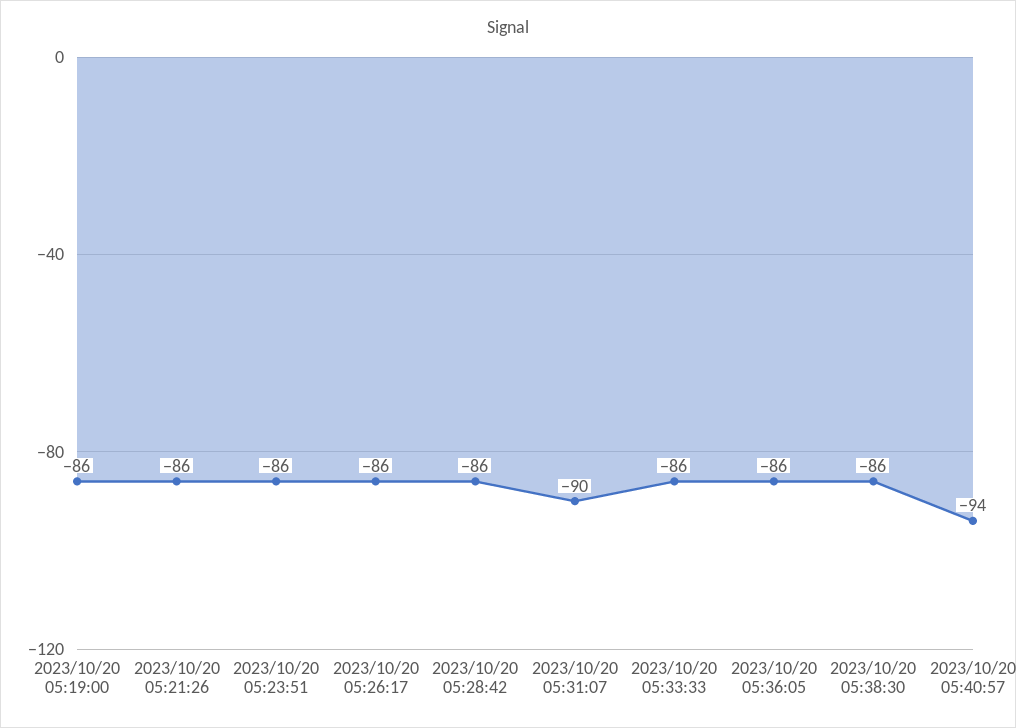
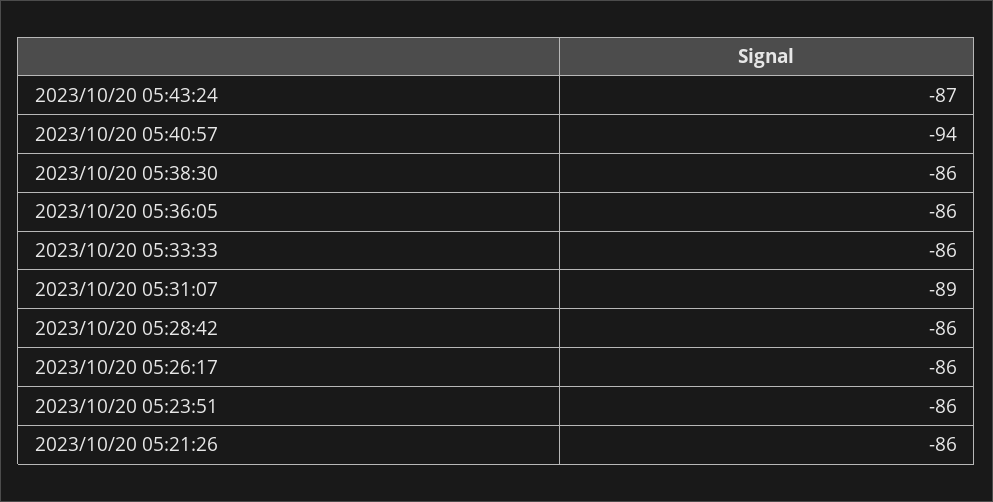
2023/10/20 05:19:00: -86 -> none
2023/10/20 05:31:07: -90 -> -89
2023/10/20 05:43:24: none -> -87

